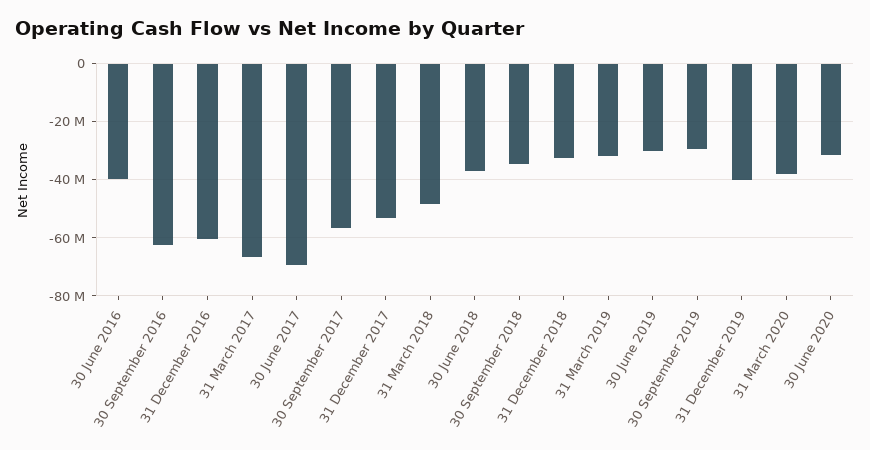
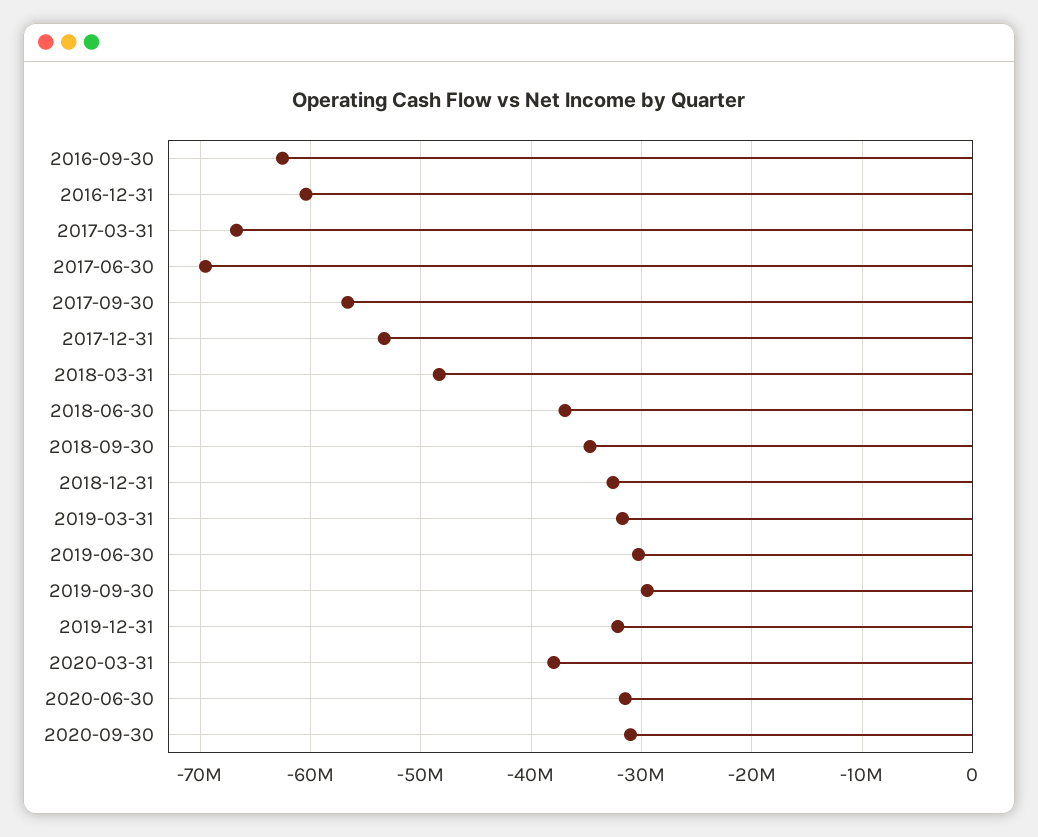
30 June 2016: -40000000 -> none
31 December 2019: -40000000 -> -32000000
2020-09-30: none -> -31000000

